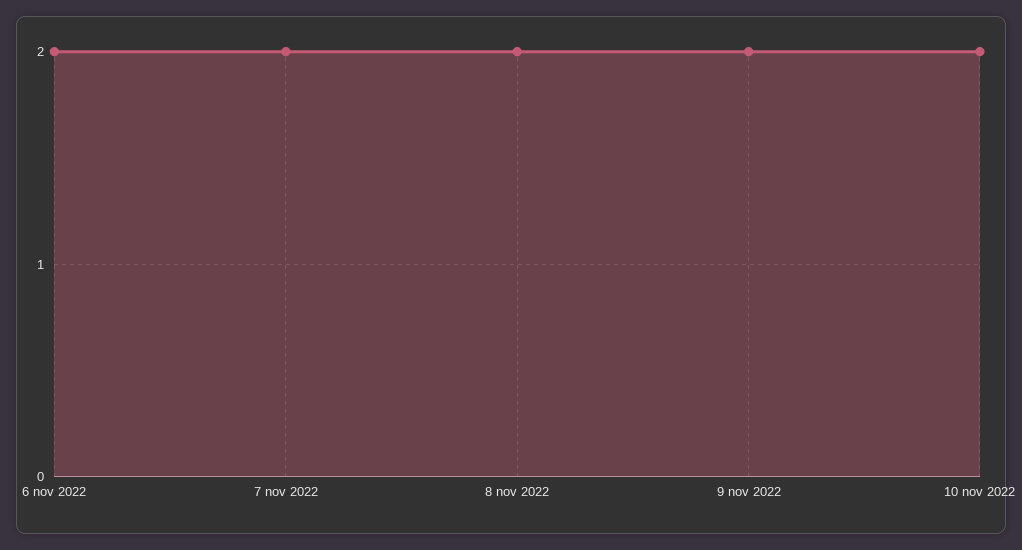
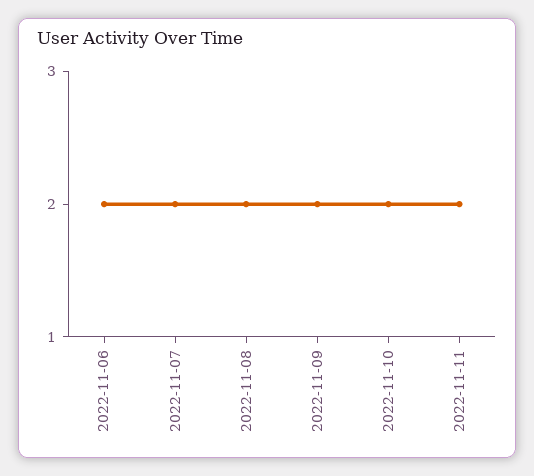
2022-11-11: none -> 2

